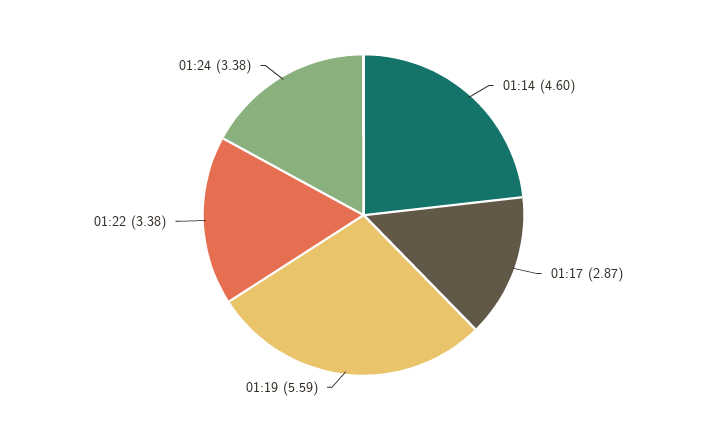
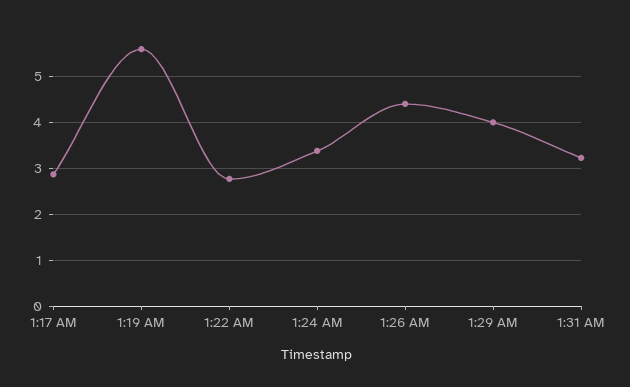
01:14: 4.6 -> none
01:22: 3.38 -> 2.8
1:26 AM: none -> 4.4
1:29 AM: none -> 4
1:31 AM: none -> 3.2

